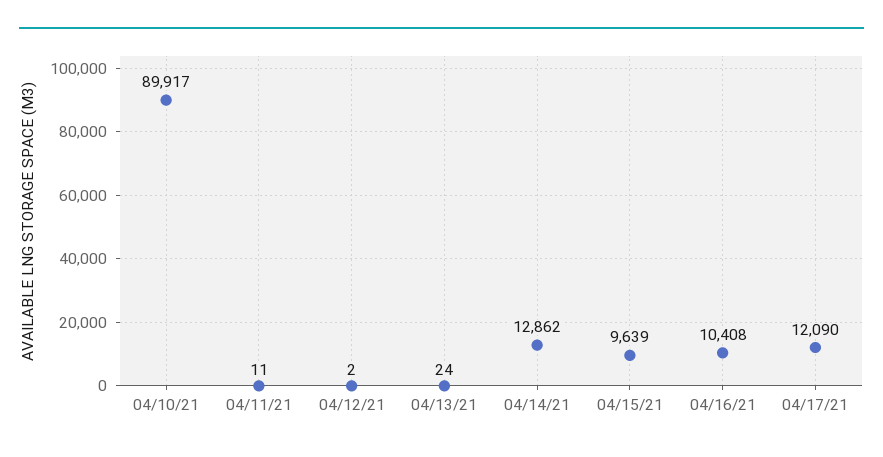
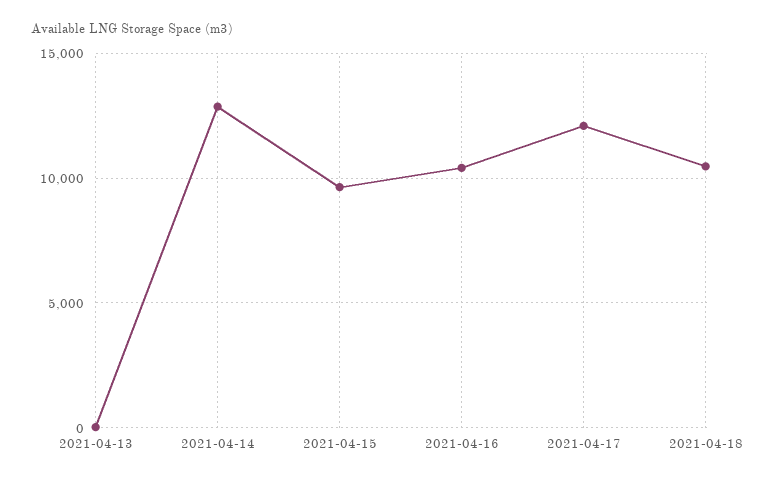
04/10/21: 89917 -> none
04/11/21: 11 -> none
04/12/21: 2 -> none
2021-04-18: none -> 10500

